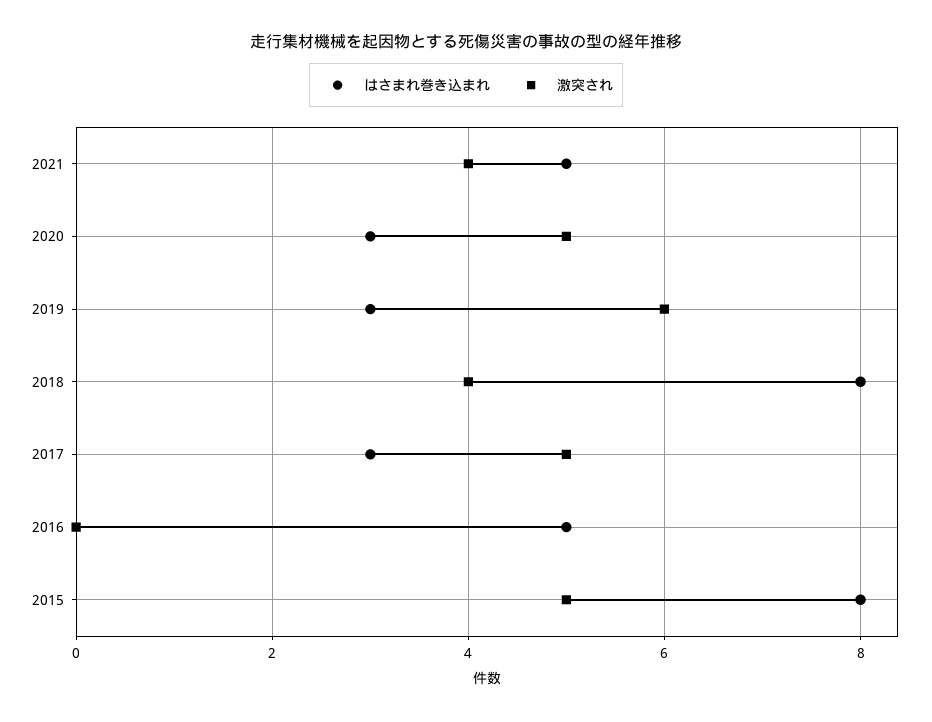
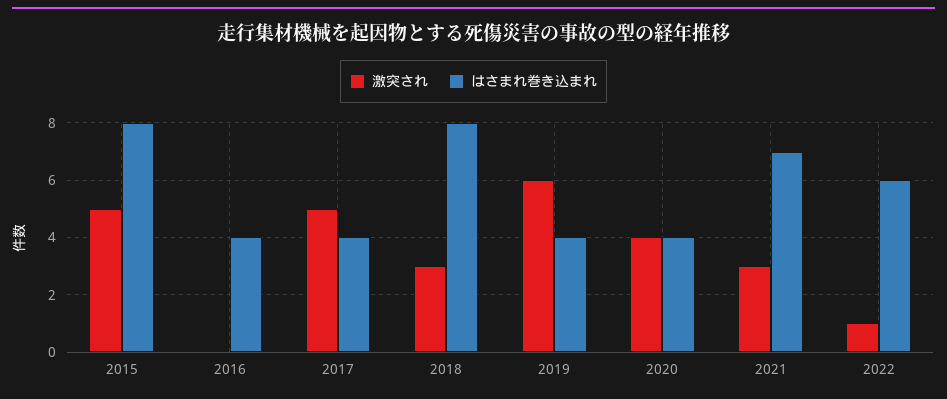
はさまれ巻き込まれ, 2021: 5 -> 7
激突され, 2021: 4 -> 3
はさまれ巻き込まれ, 2020: 3 -> 4
激突され, 2020: 5 -> 4
はさまれ巻き込まれ, 2019: 3 -> 4
激突され, 2018: 4 -> 3
はさまれ巻き込まれ, 2017: 3 -> 4
はさまれ巻き込まれ, 2016: 5 -> 4
激突され, 2022: none -> 1
はさまれ巻き込まれ, 2022: none -> 6

